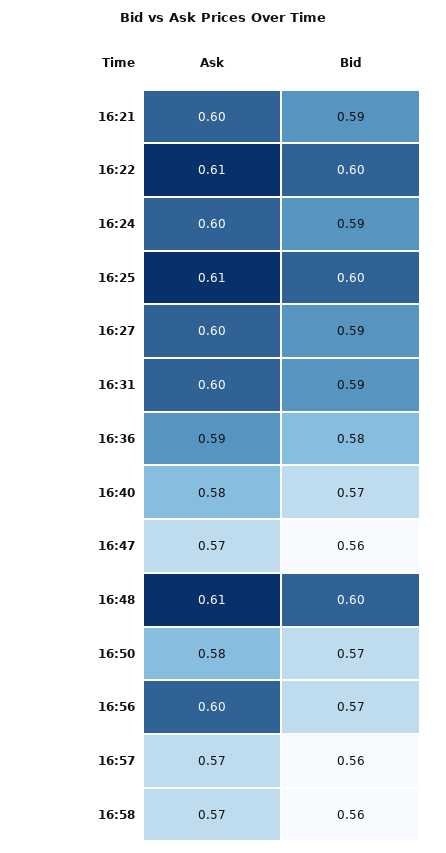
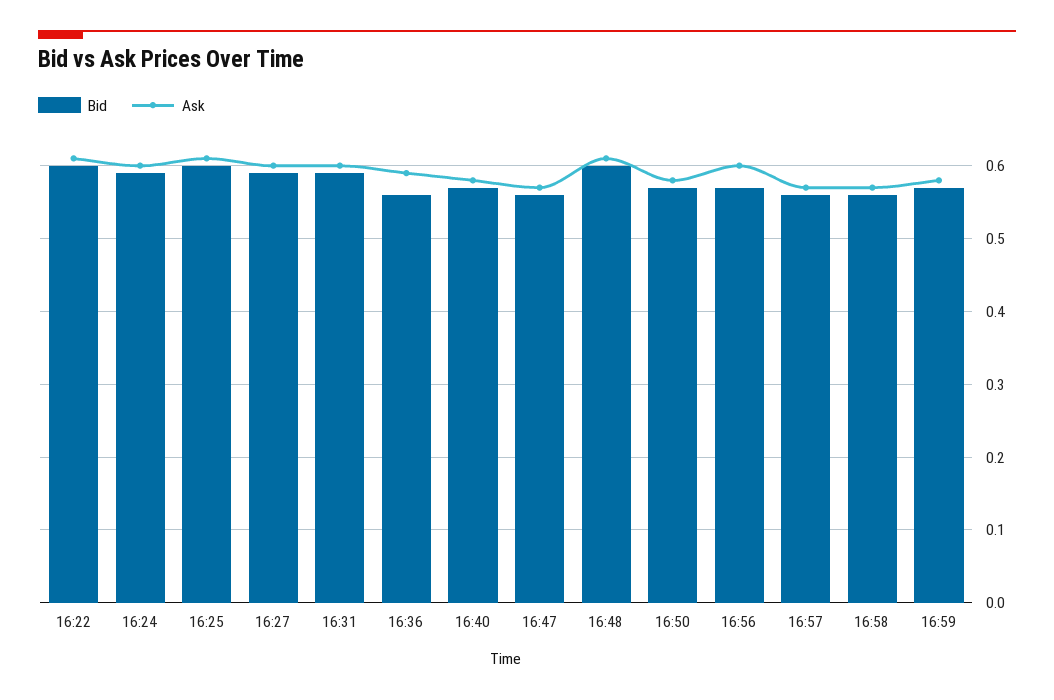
Ask, 16:21: 0.6 -> none
Bid, 16:21: 0.59 -> none
Bid, 16:36: 0.58 -> 0.56
Bid, 16:59: none -> 0.57
Ask, 16:59: none -> 0.58

